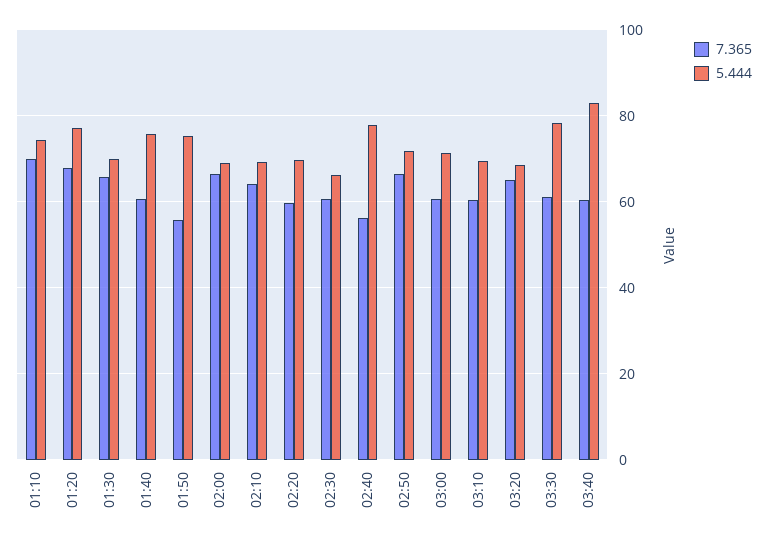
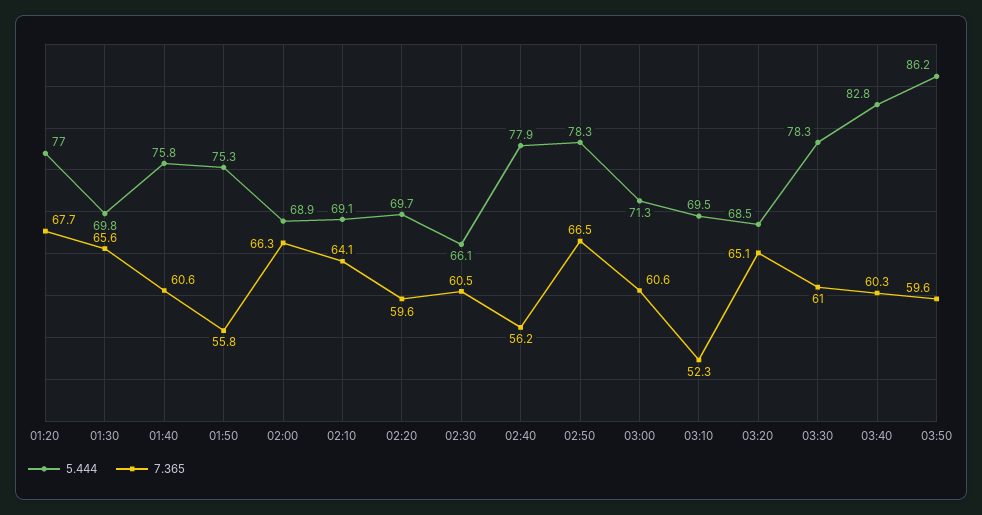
7.365, 01:10: 70 -> none
5.444, 01:10: 74 -> none
5.444, 02:50: 72 -> 78.3
7.365, 03:10: 60 -> 52.3
5.444, 03:50: none -> 86.2
7.365, 03:50: none -> 59.6

